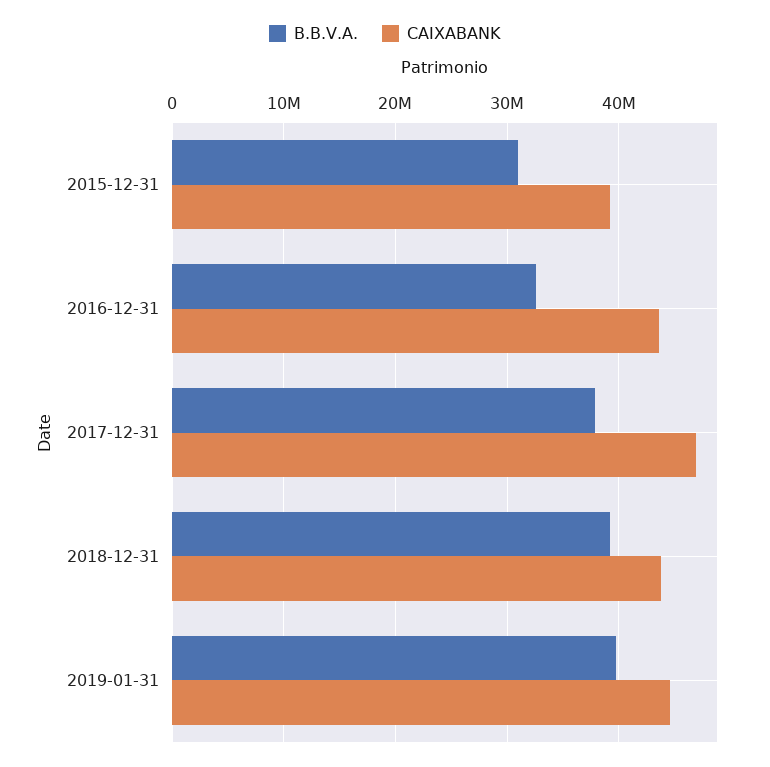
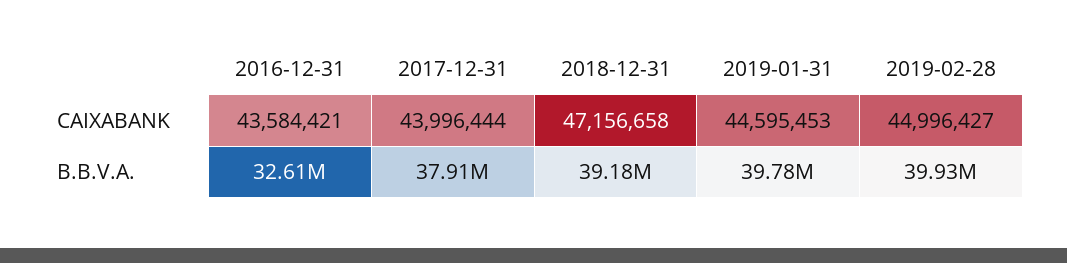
B.B.V.A., 2015-12-31: 31000000 -> none
CAIXABANK, 2015-12-31: 39000000 -> none
CAIXABANK, 2017-12-31: 47000000 -> 43996444
CAIXABANK, 2018-12-31: 44000000 -> 47156658
CAIXABANK, 2019-02-28: none -> 44996427
B.B.V.A., 2019-02-28: none -> 39930000

